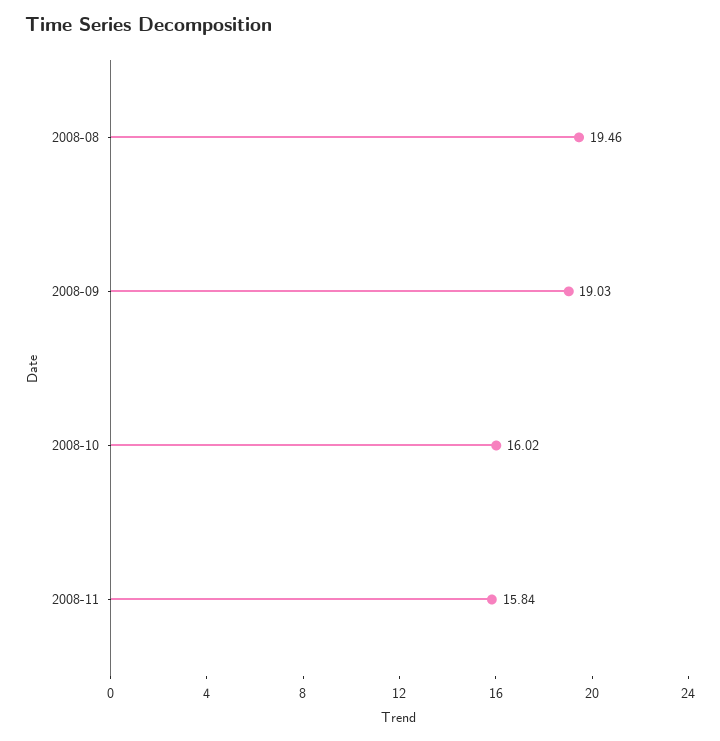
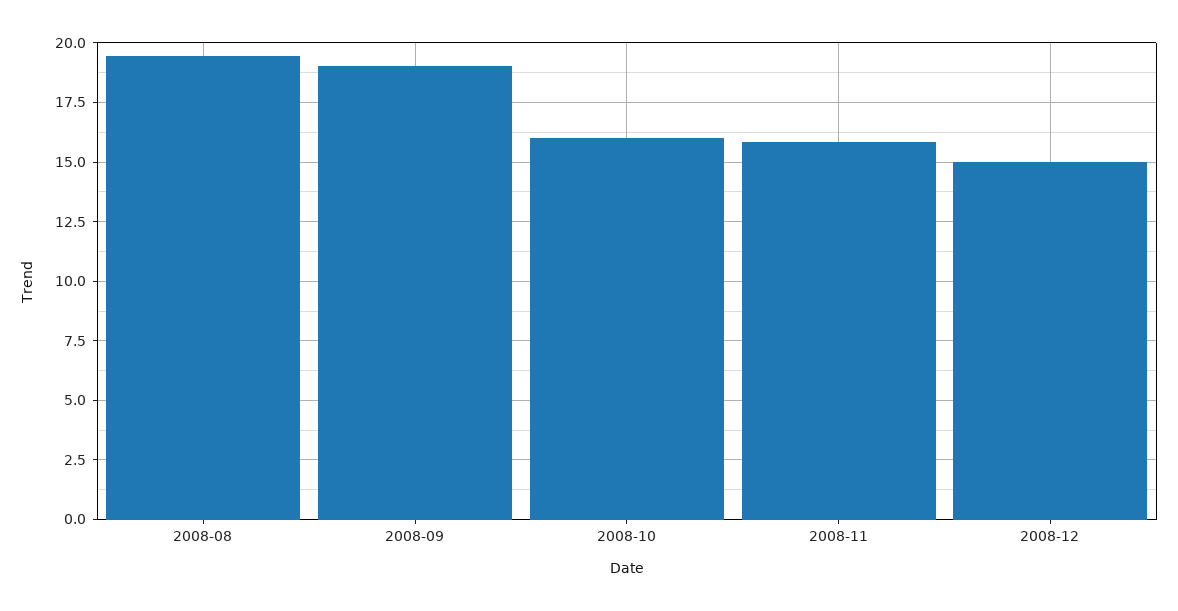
2008-12: none -> 15

